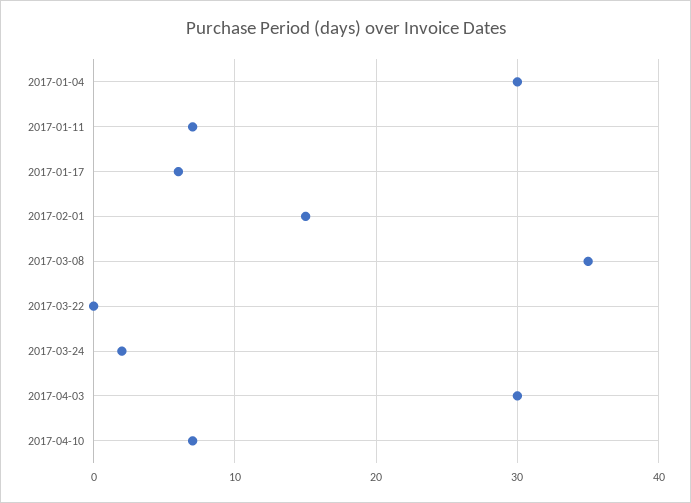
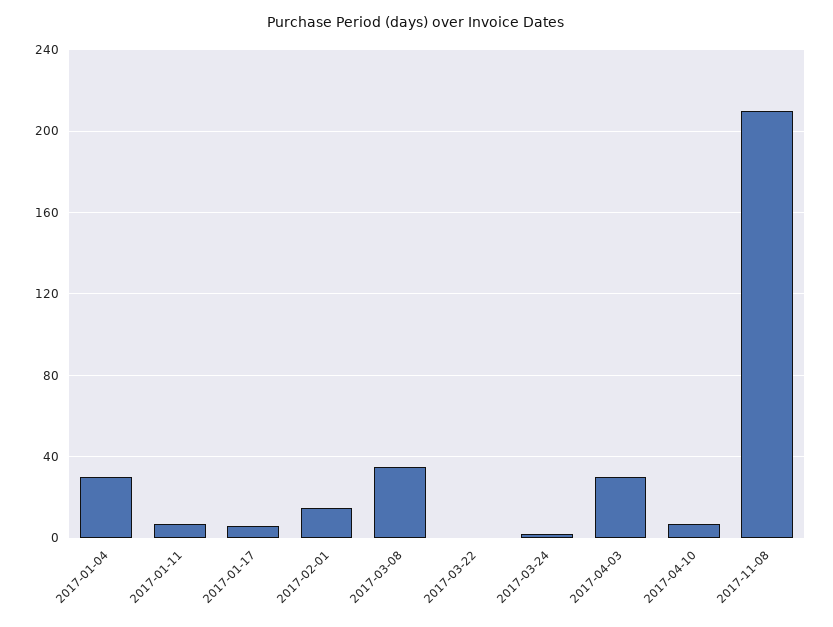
2017-11-08: none -> 210

